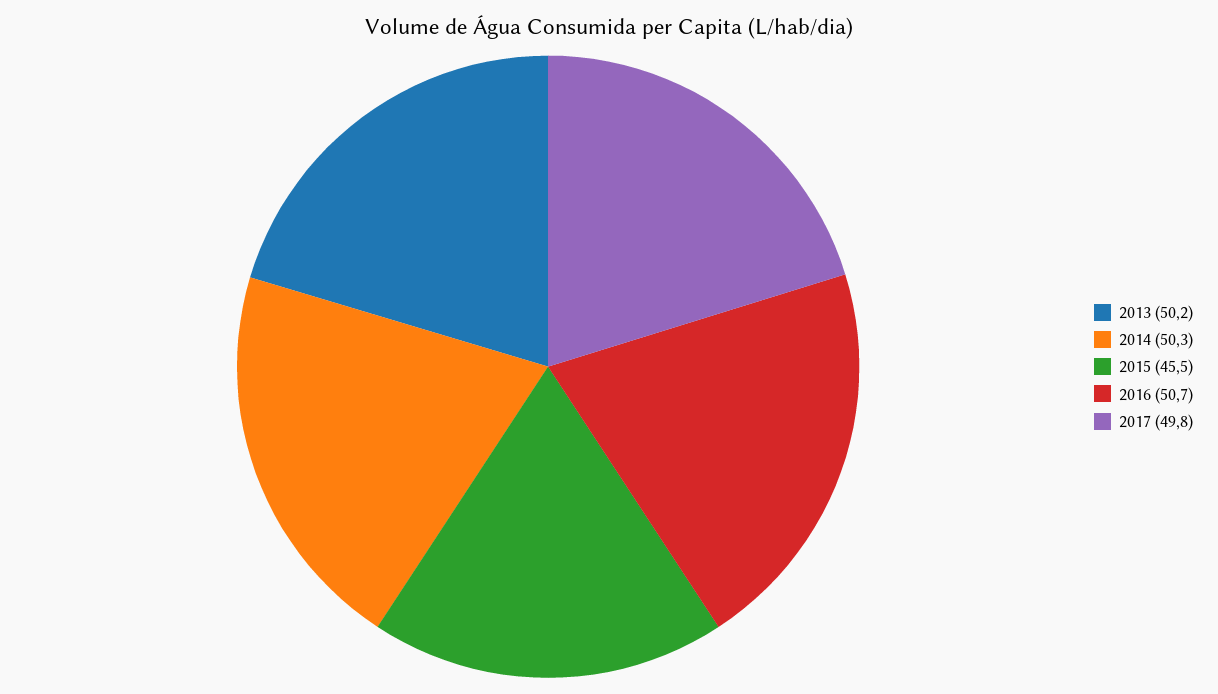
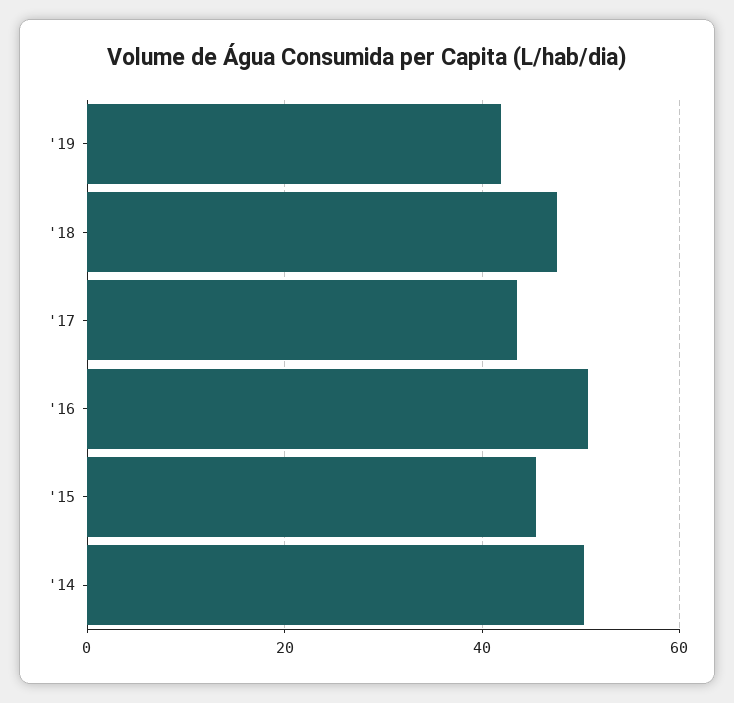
2013: 50.2 -> none
2017: 49.8 -> 44
'19: none -> 42
'18: none -> 48

